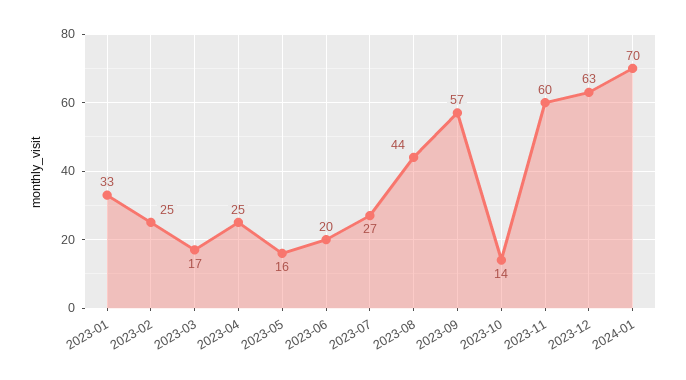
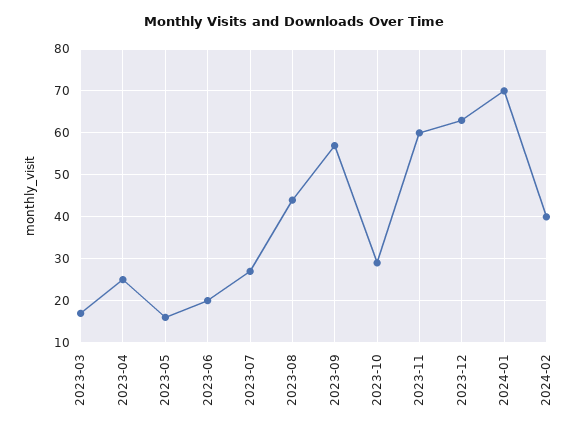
2023-01: 33 -> none
2023-02: 25 -> none
2023-10: 14 -> 30
2024-02: none -> 40

